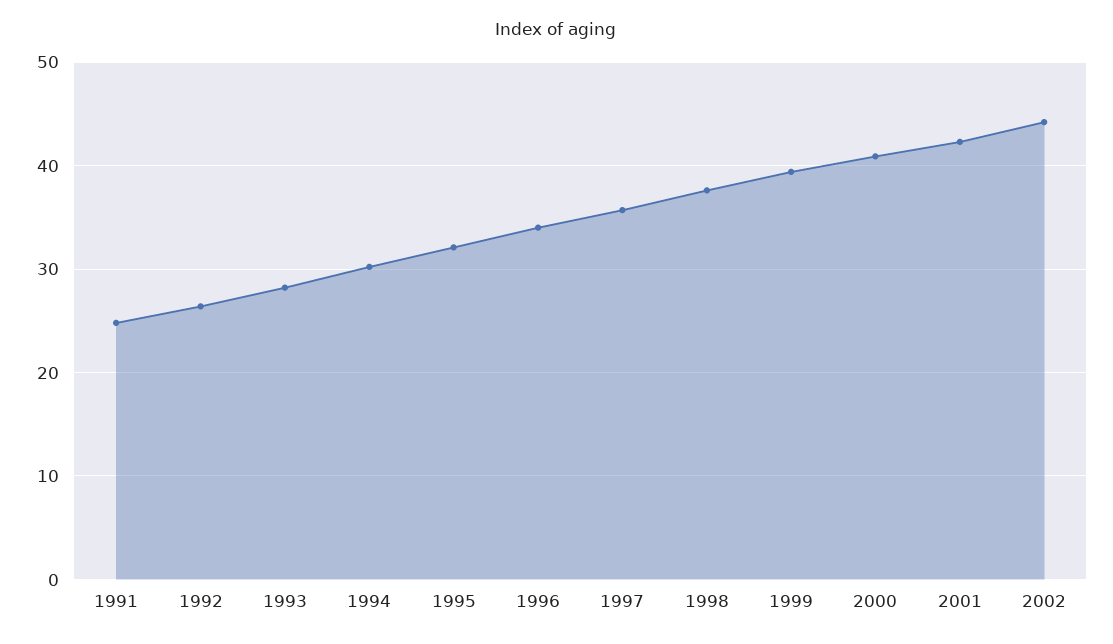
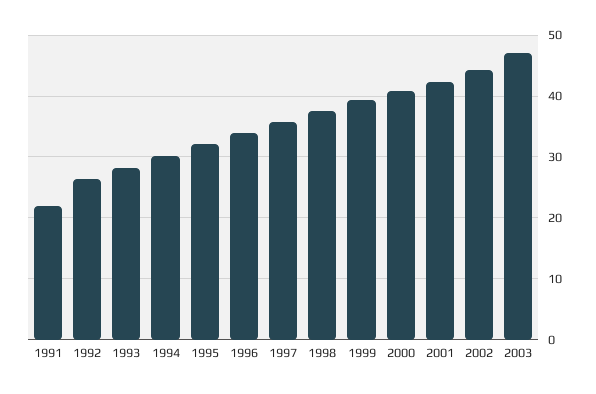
1991: 25 -> 22
2003: none -> 47

